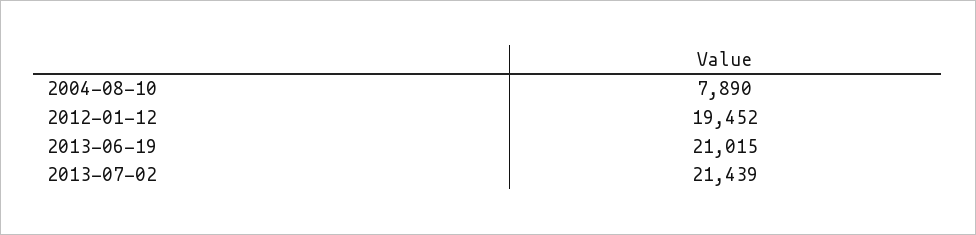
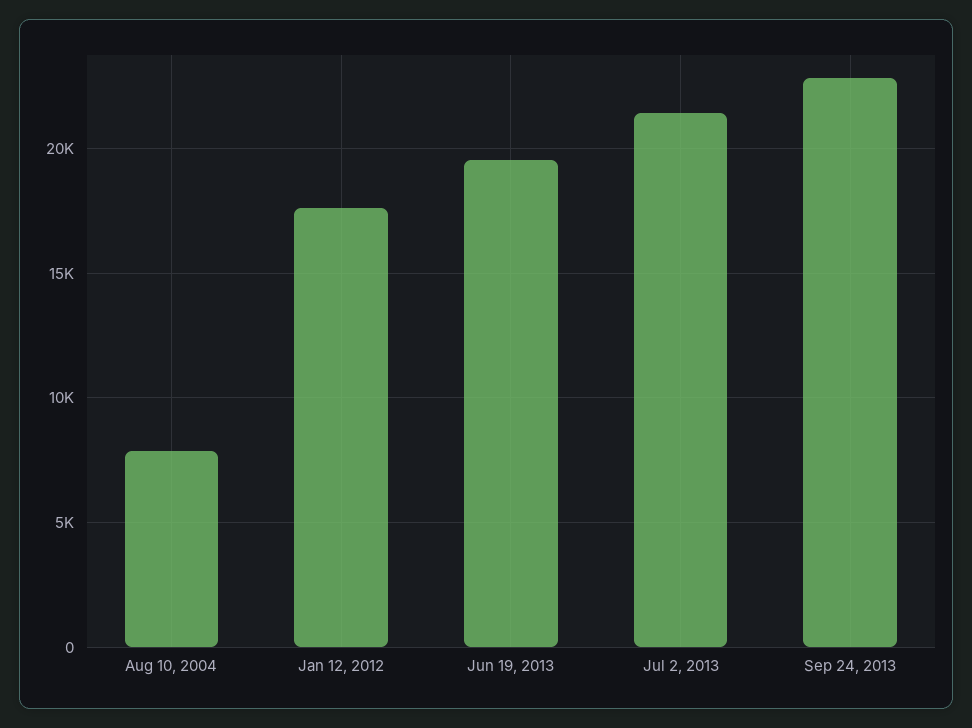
2012-01-12: 19452 -> 17500
2013-06-19: 21015 -> 19500
Sep 24, 2013: none -> 23000

